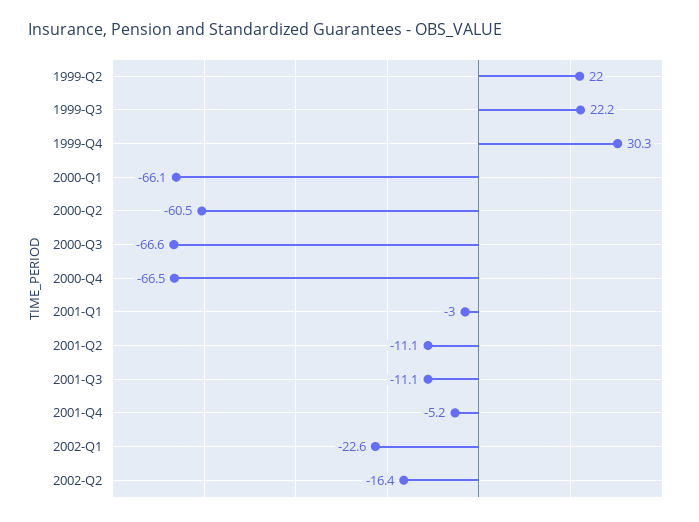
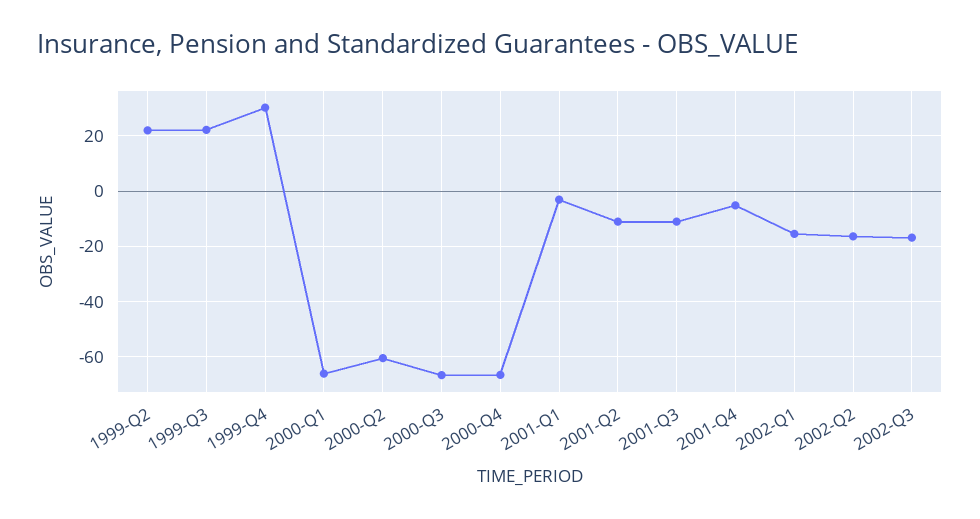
2002-Q1: -22.6 -> -15
2002-Q3: none -> -17.5

